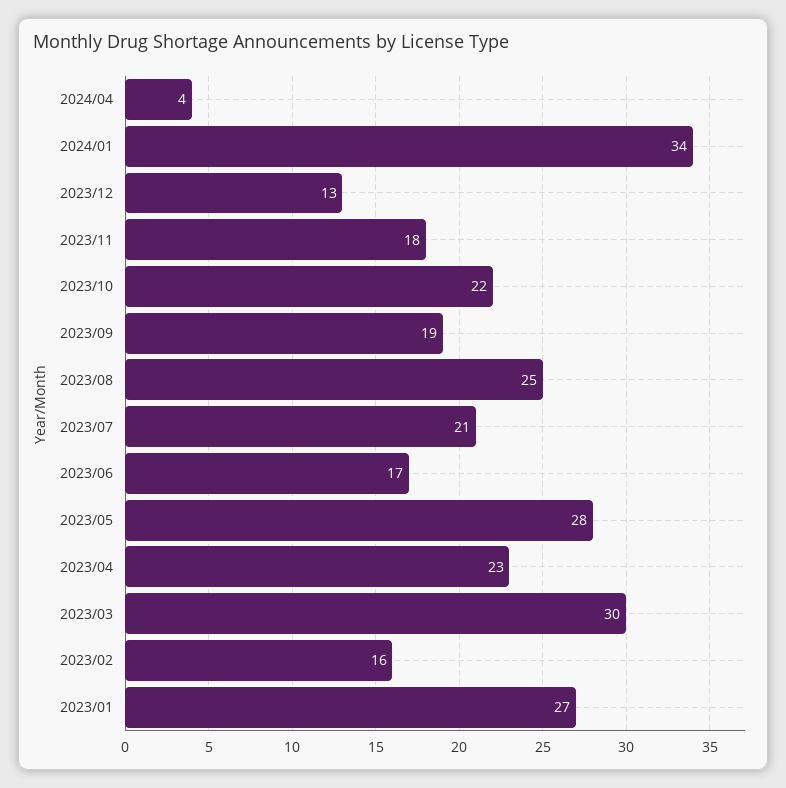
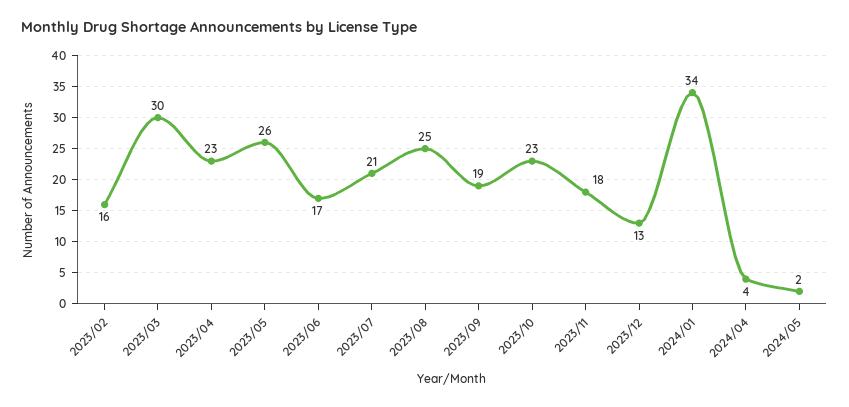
2023/10: 22 -> 23
2023/05: 28 -> 26
2023/01: 27 -> none
2024/05: none -> 2

